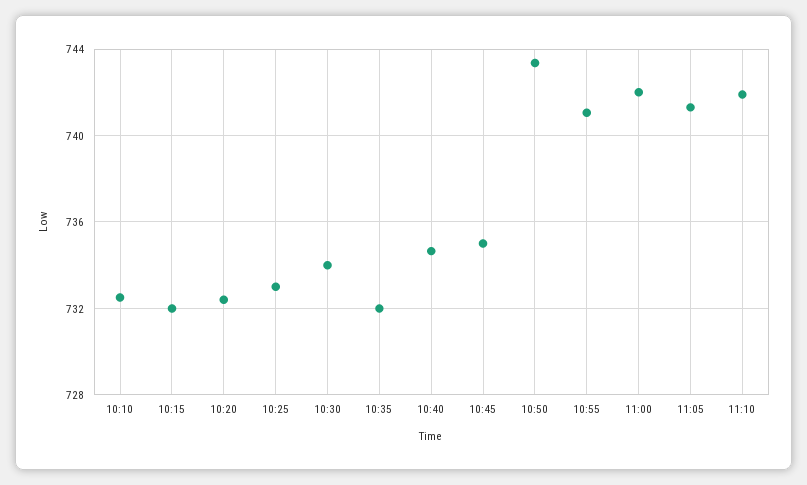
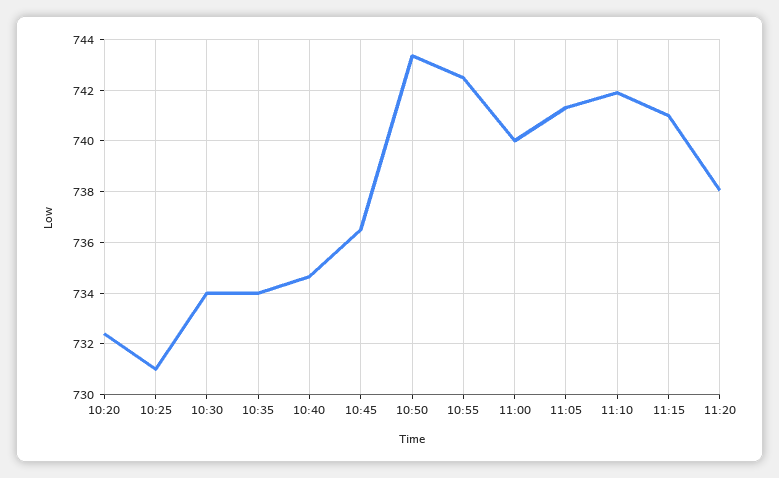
10:10: 732.5 -> none
10:15: 732 -> none
10:25: 733 -> 731
10:35: 732 -> 734
10:45: 735 -> 736.5
10:55: 741 -> 742.5
11:00: 742 -> 740
11:15: none -> 741
11:20: none -> 738

